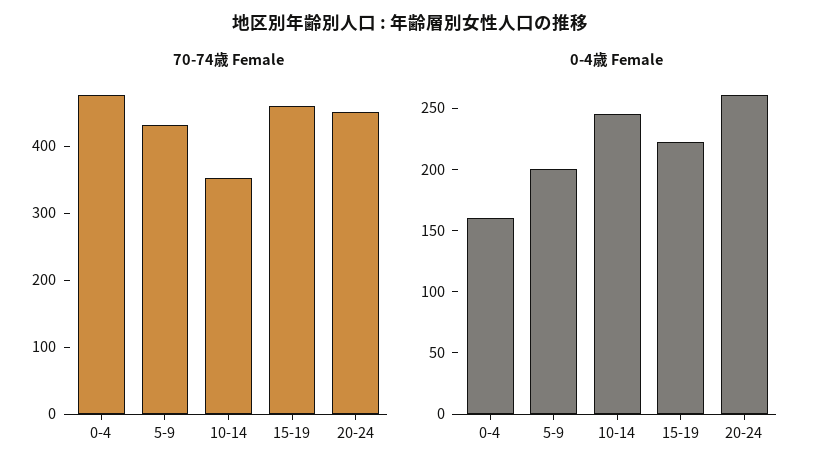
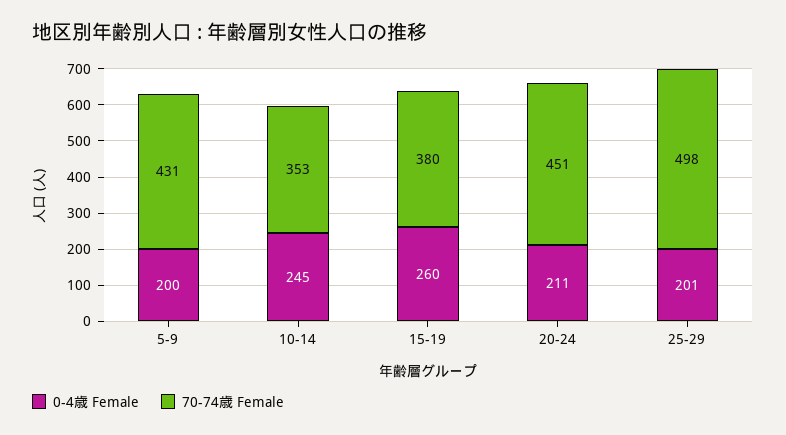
70-74歳 Female, 0-4: 480 -> none
70-74歳 Female, 15-19: 460 -> 380
0-4歳 Female, 0-4: 160 -> none
0-4歳 Female, 15-19: 220 -> 260
0-4歳 Female, 20-24: 260 -> 211
0-4歳 Female, 25-29: none -> 201
70-74歳 Female, 25-29: none -> 498

